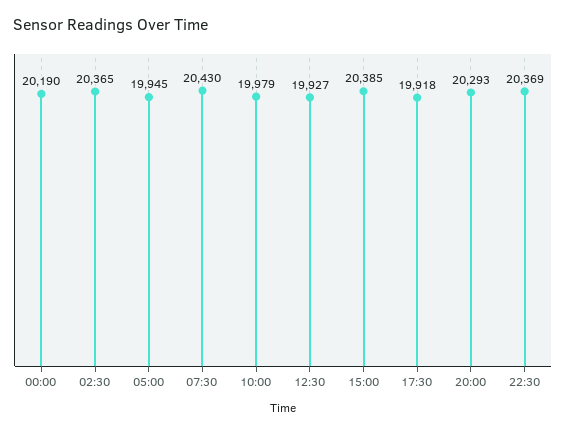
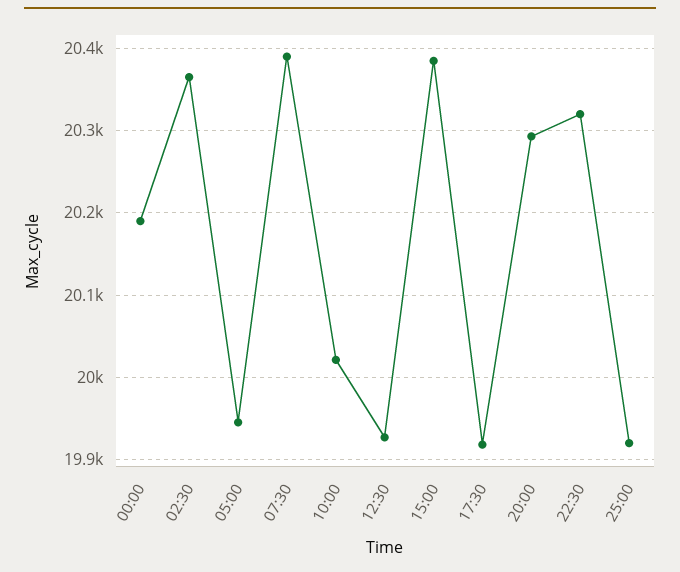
07:30: 20430 -> 20390
10:00: 19979 -> 20020
22:30: 20369 -> 20320
25:00: none -> 19920

